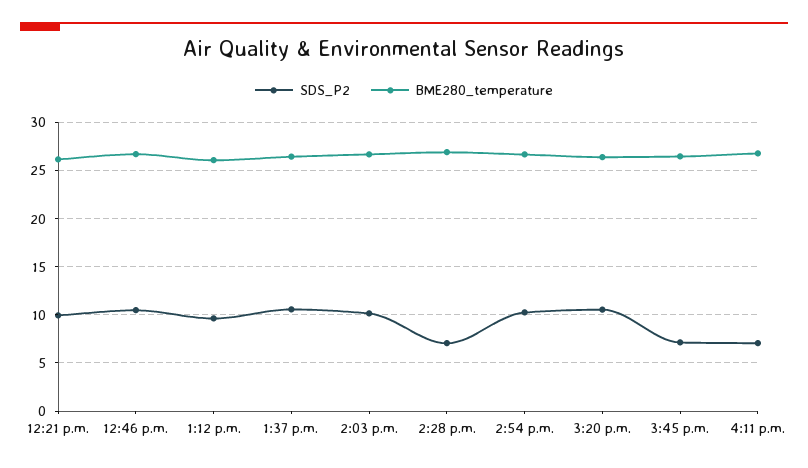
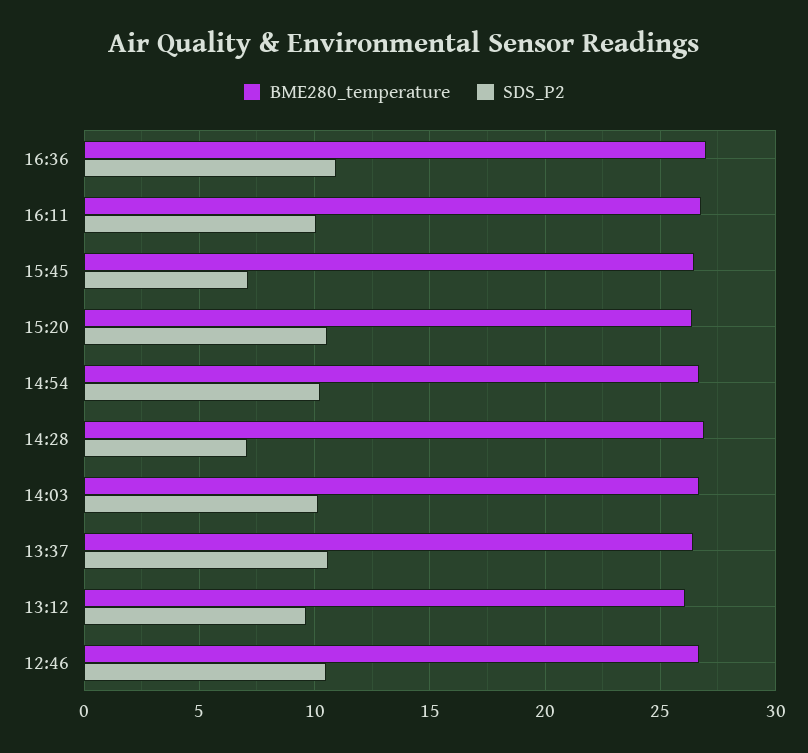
SDS_P2, 12:21 p.m.: 10 -> none
BME280_temperature, 12:21 p.m.: 26 -> none
SDS_P2, 4:11 p.m.: 7 -> 10
BME280_temperature, 16:36: none -> 27
SDS_P2, 16:36: none -> 11

